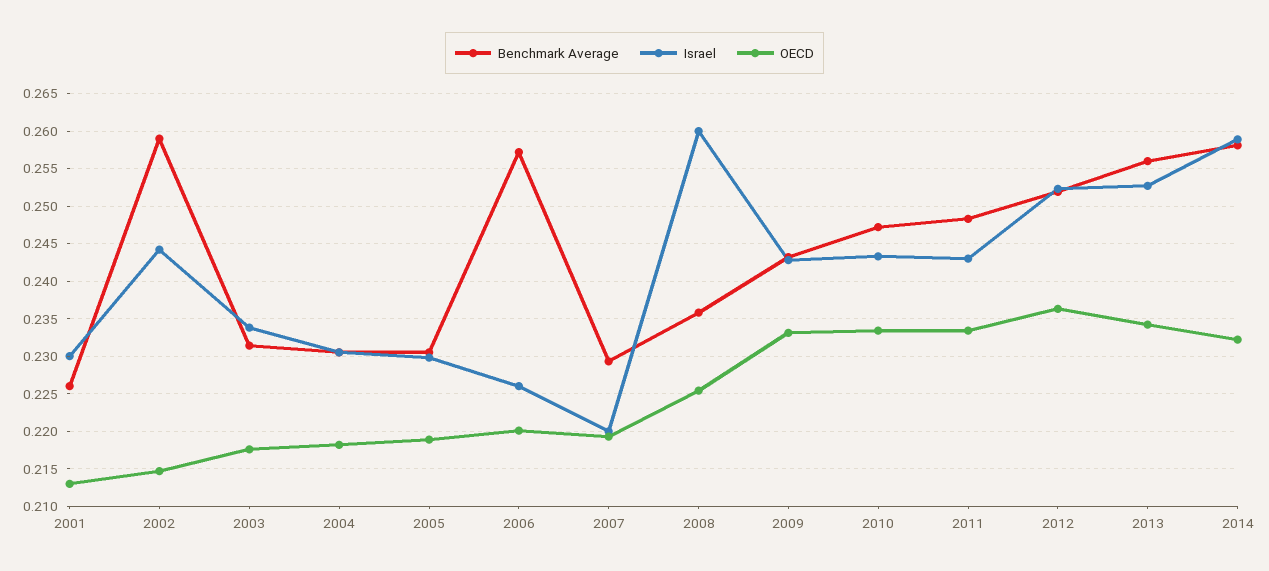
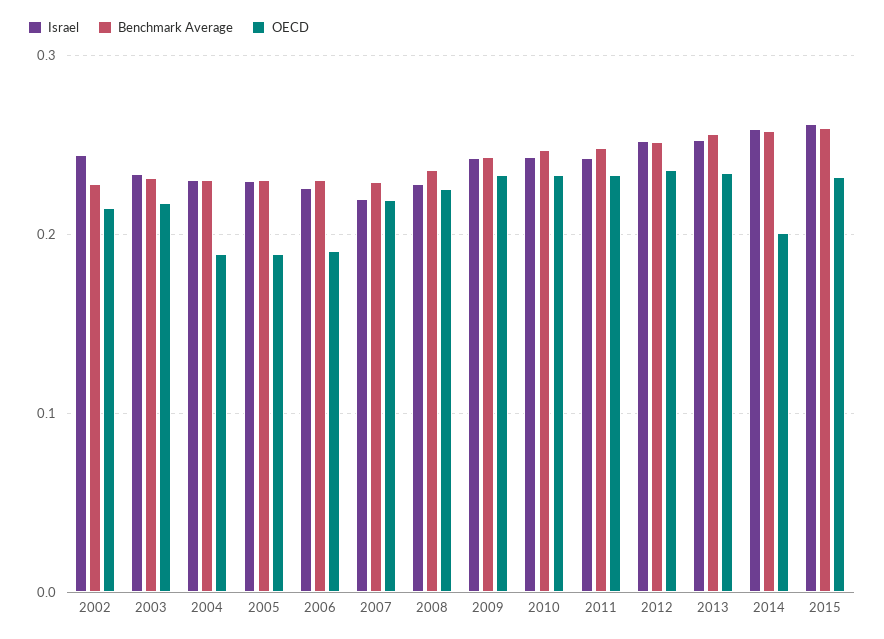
Benchmark Average, 2001: 0.226 -> none
Israel, 2001: 0.23 -> none
OECD, 2001: 0.213 -> none
Benchmark Average, 2002: 0.259 -> 0.23
OECD, 2004: 0.218 -> 0.19
OECD, 2005: 0.219 -> 0.19
Benchmark Average, 2006: 0.257 -> 0.23
OECD, 2006: 0.22 -> 0.19
Israel, 2008: 0.26 -> 0.23
OECD, 2014: 0.232 -> 0.2
Israel, 2015: none -> 0.26
Benchmark Average, 2015: none -> 0.26
OECD, 2015: none -> 0.23

